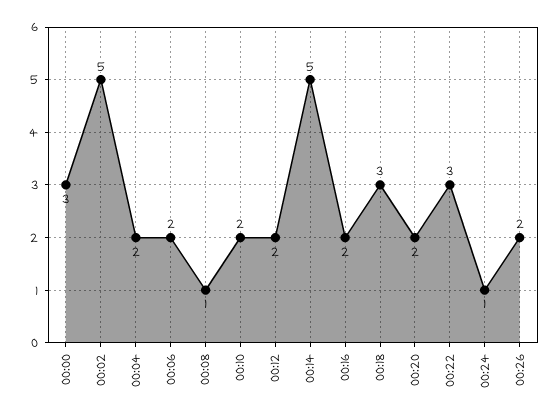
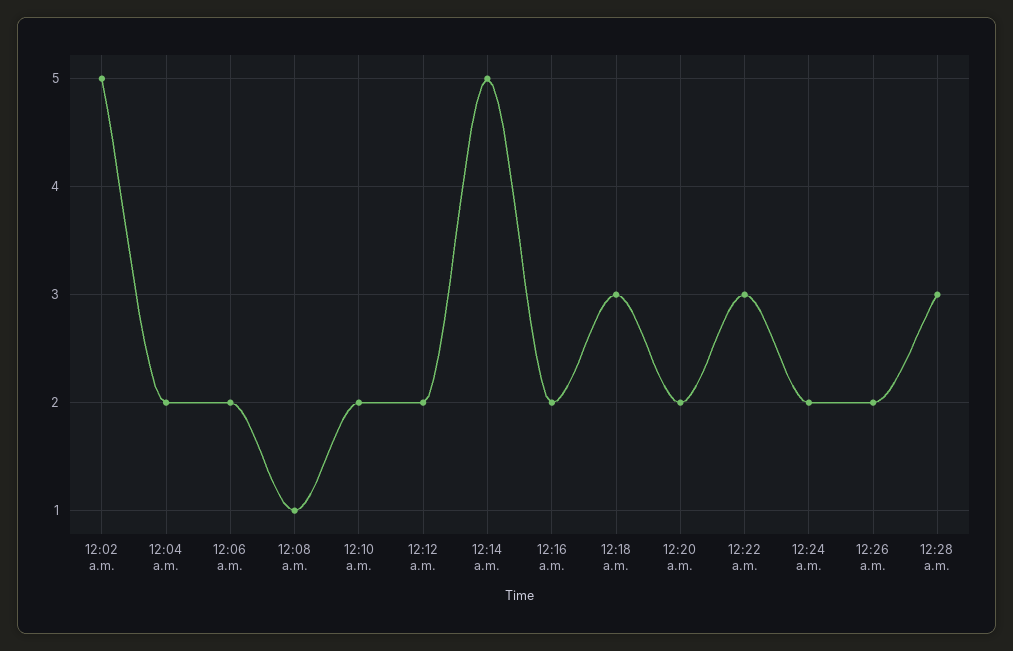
00:00: 3 -> none
00:24: 1 -> 2
12:28 a.m.: none -> 3

